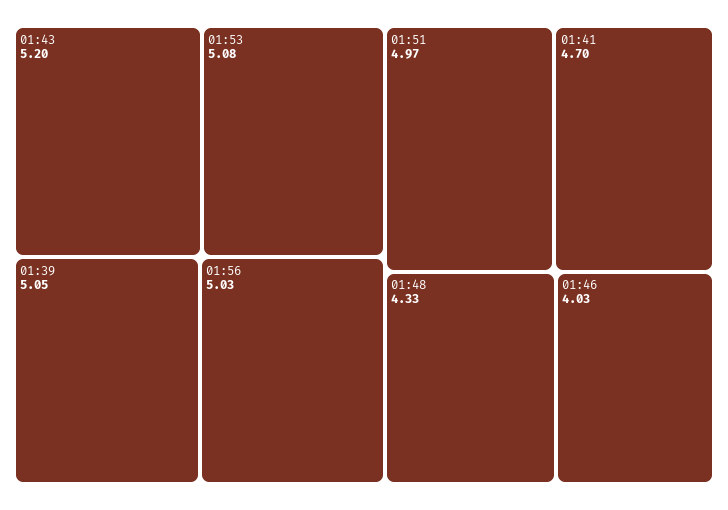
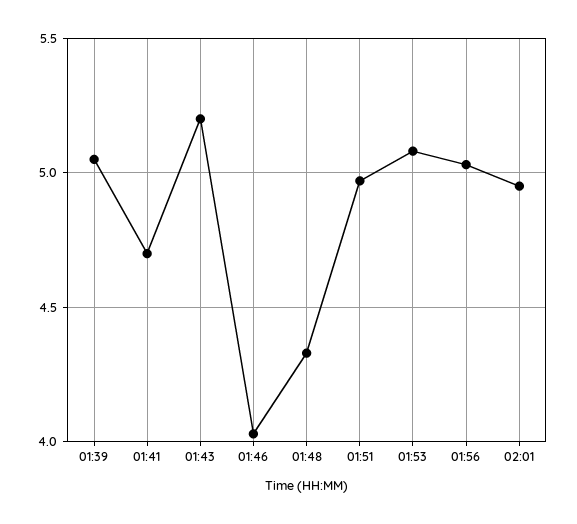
02:01: none -> 4.95

